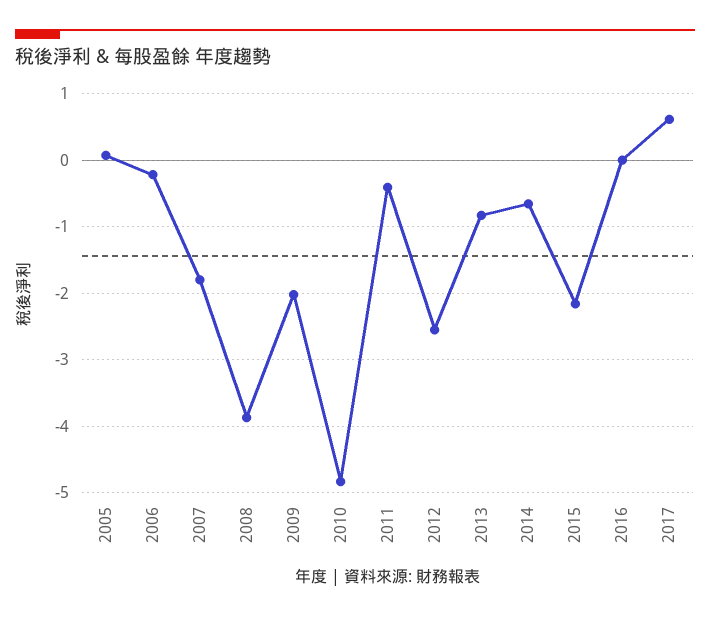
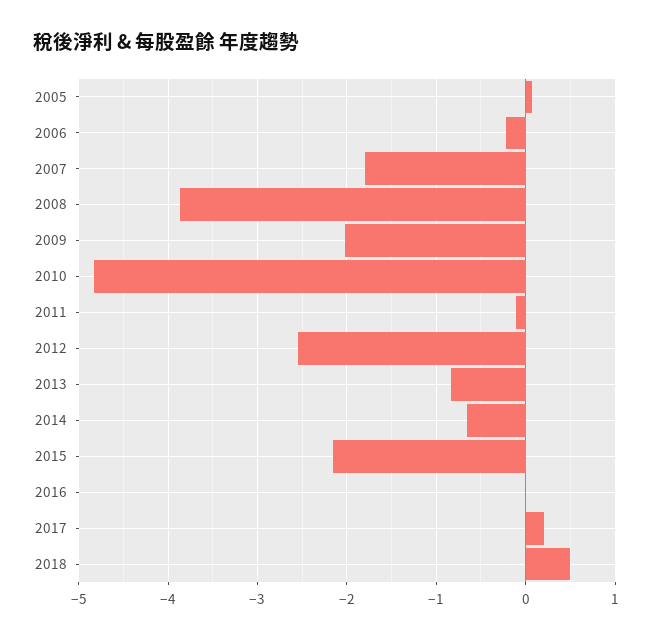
2011: -0.4 -> -0.1
2017: 0.6 -> 0.2
2018: none -> 0.5

